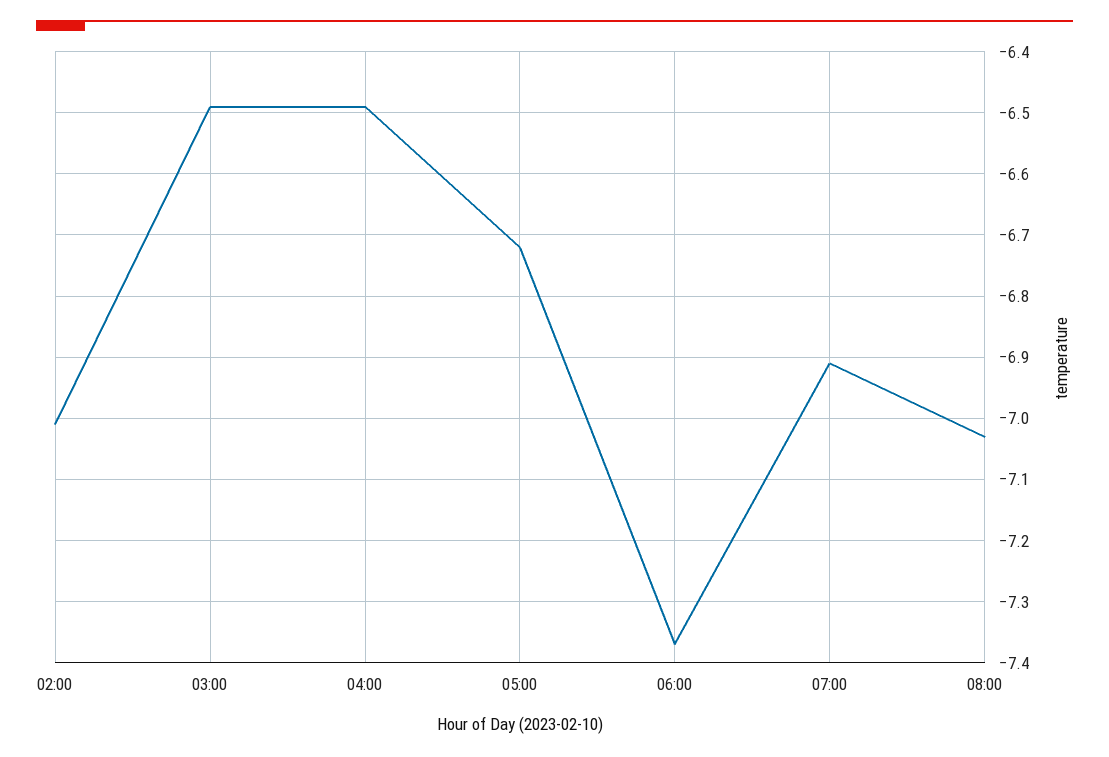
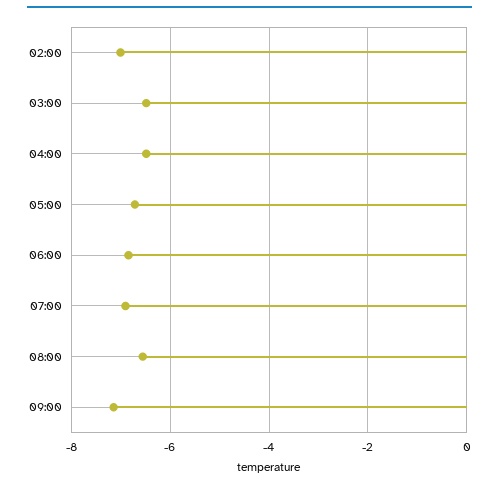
06:00: -7.37 -> -6.8
08:00: -7.03 -> -6.6
09:00: none -> -7.2

